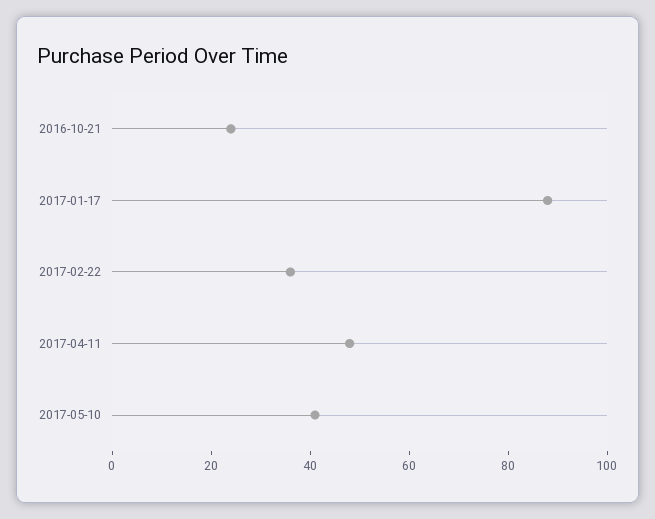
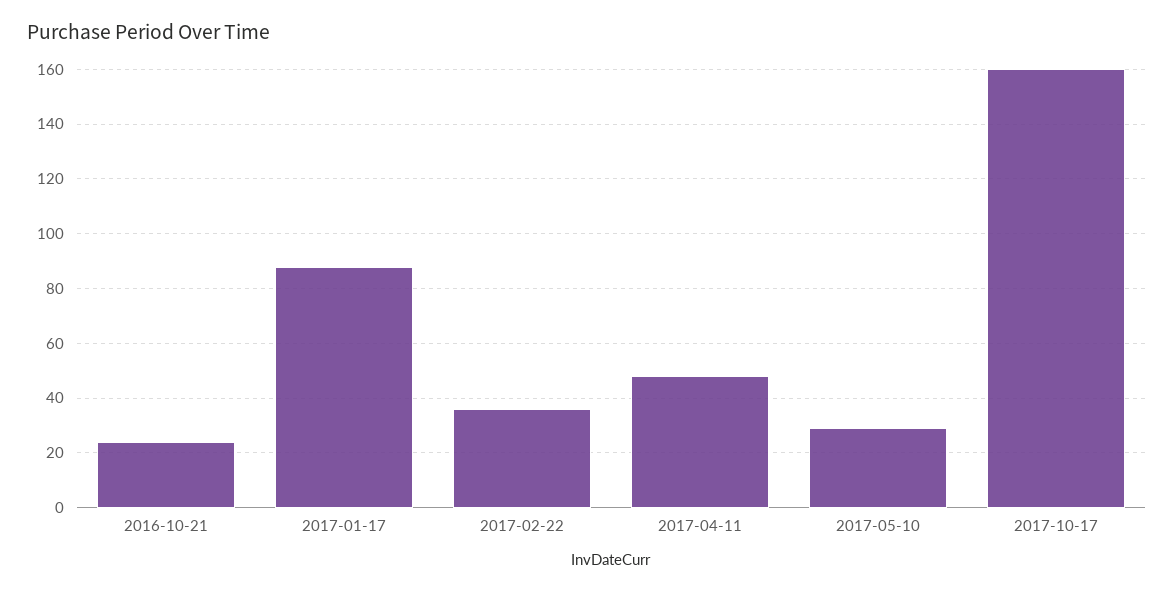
2017-05-10: 40 -> 30
2017-10-17: none -> 160

